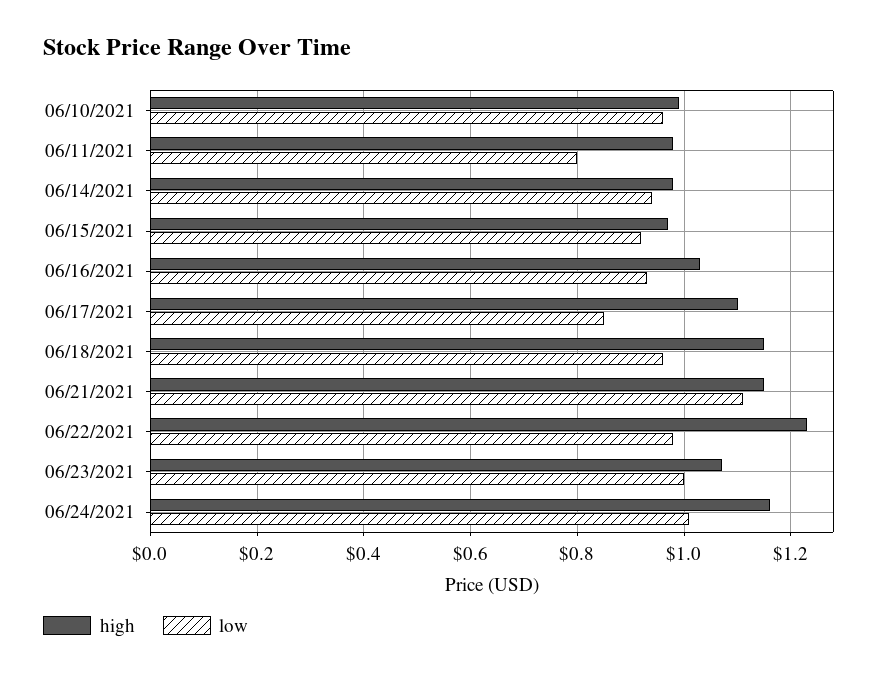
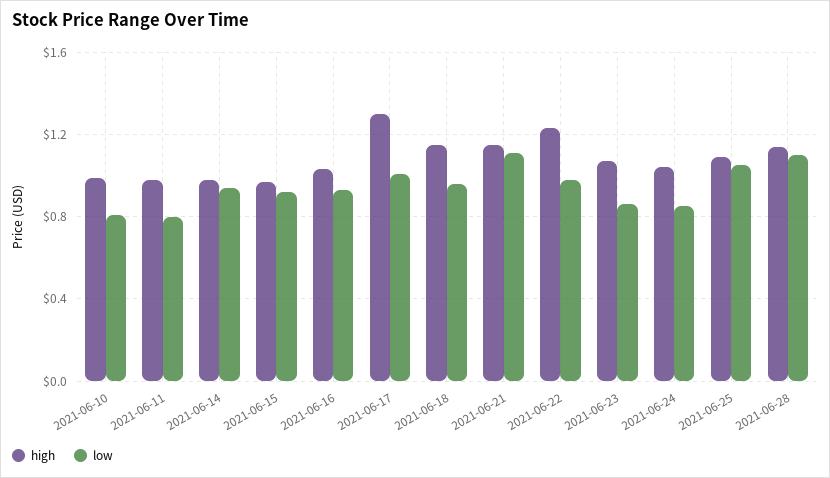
low, 06/10/2021: 0.95 -> 0.8
high, 06/17/2021: 1.1 -> 1.3
low, 06/17/2021: 0.85 -> 1
low, 06/23/2021: 1 -> 0.85
high, 06/24/2021: 1.15 -> 1.05
low, 06/24/2021: 1 -> 0.85
high, 2021-06-25: none -> 1.1
low, 2021-06-25: none -> 1.05
high, 2021-06-28: none -> 1.15
low, 2021-06-28: none -> 1.1

